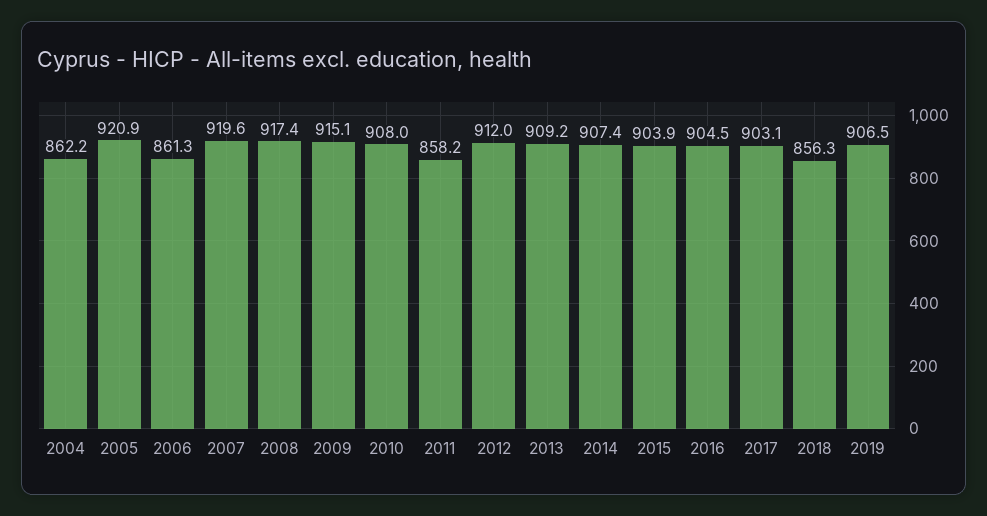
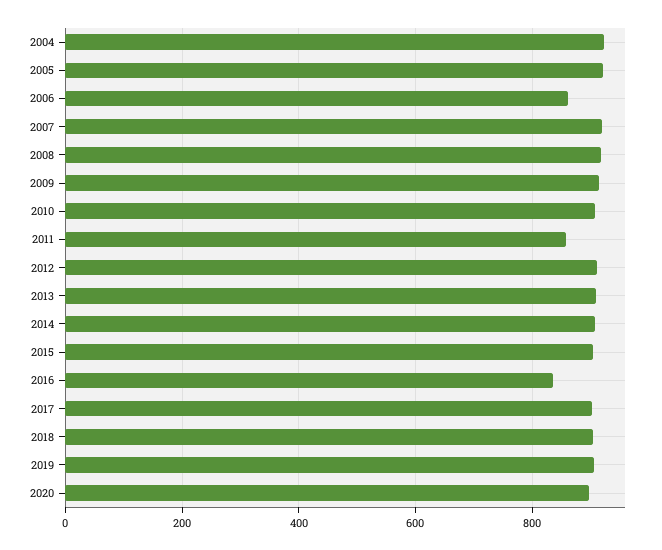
2004: 862.2 -> 920
2016: 904.5 -> 840
2018: 856.3 -> 900
2020: none -> 900

